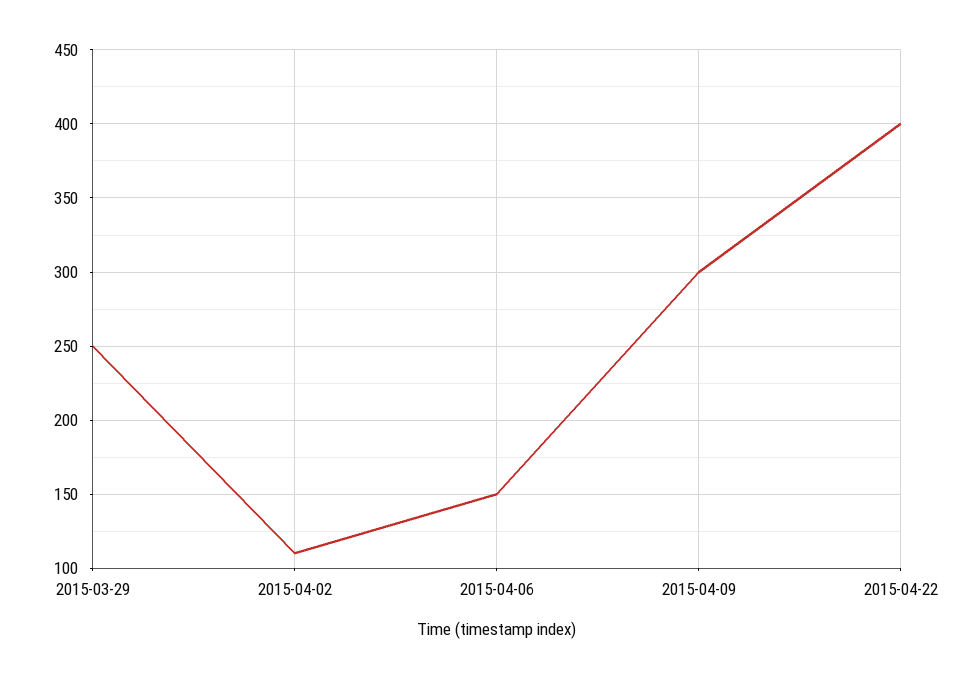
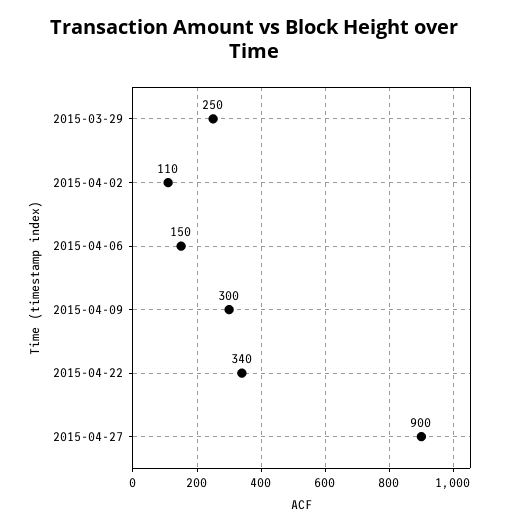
2015-04-22: 400 -> 340
2015-04-27: none -> 900

